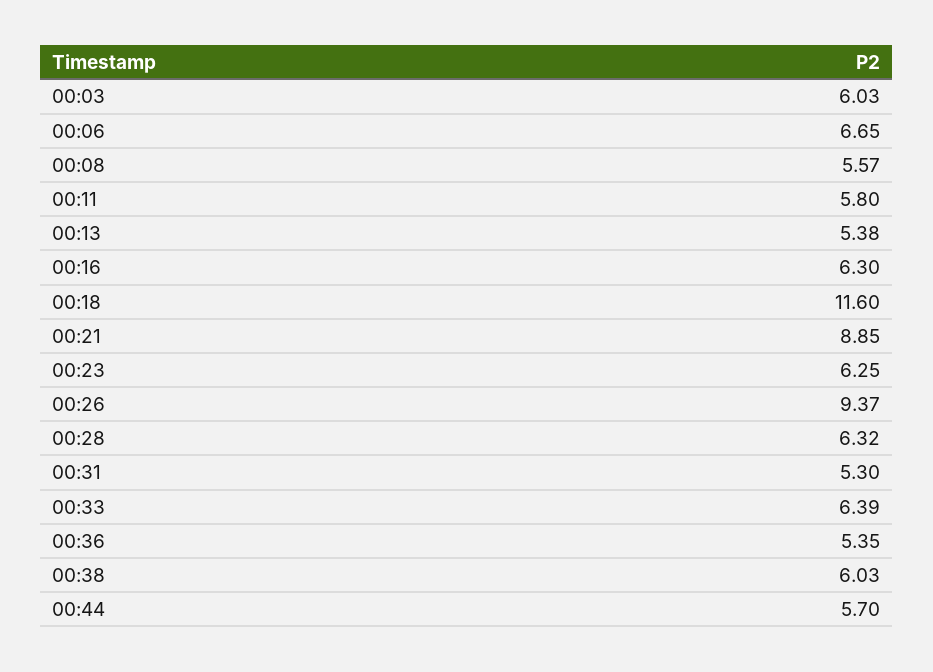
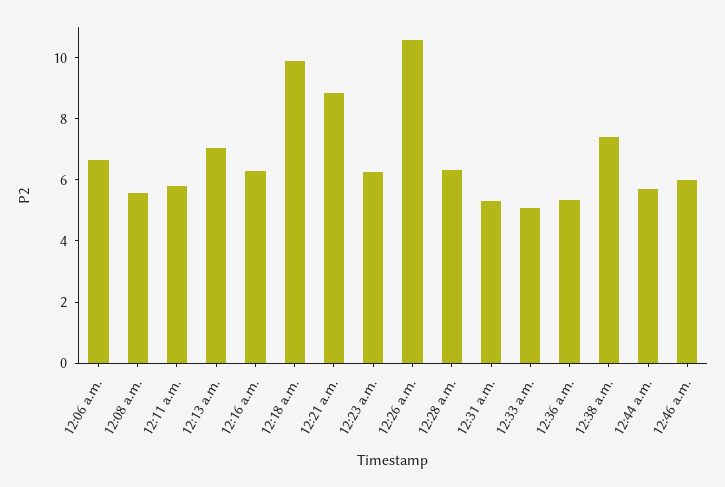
00:03: 6.03 -> none
00:13: 5.38 -> 7
00:18: 11.6 -> 10
00:26: 9.37 -> 10.5
00:33: 6.39 -> 5
00:38: 6.03 -> 7.5
12:46 a.m.: none -> 6

